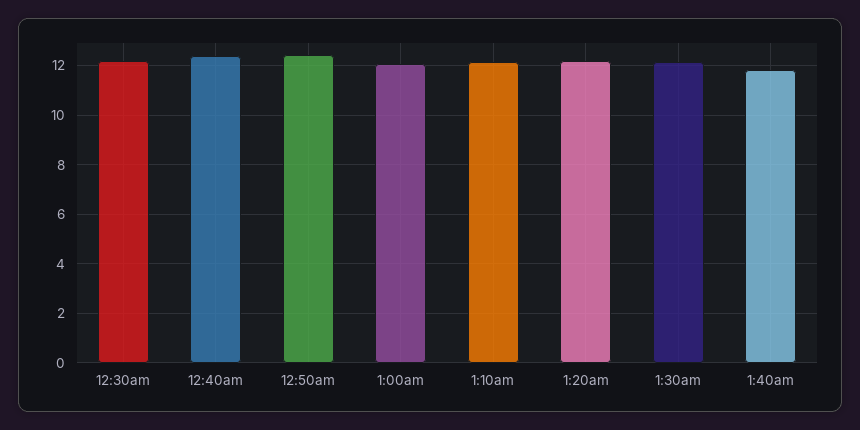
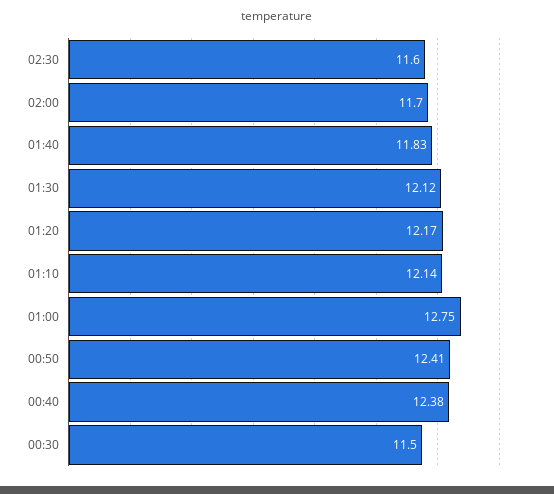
12:30am: 12.25 -> 11.5
1:00am: 12 -> 12.75
02:30: none -> 11.6
02:00: none -> 11.7

